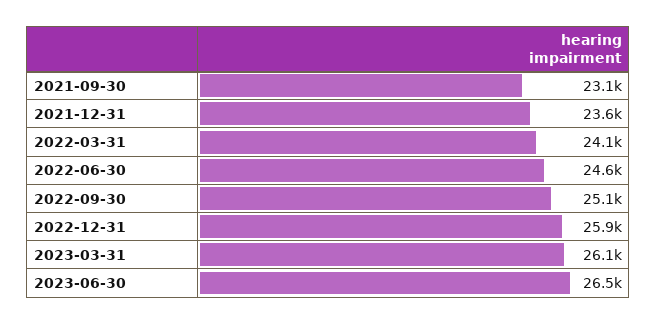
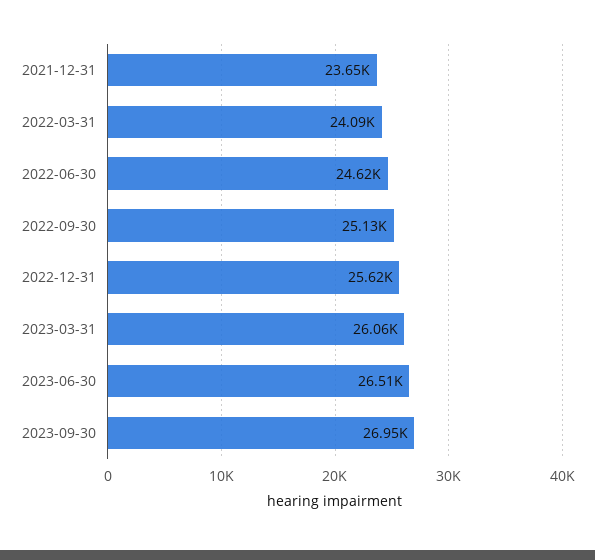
2021-09-30: 23100 -> none
2022-12-31: 25900 -> 25620
2023-09-30: none -> 26950

